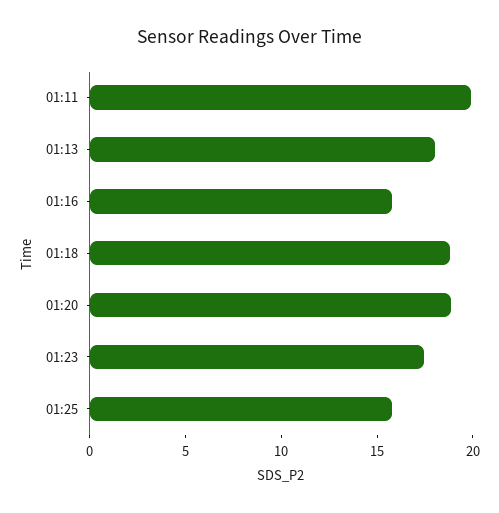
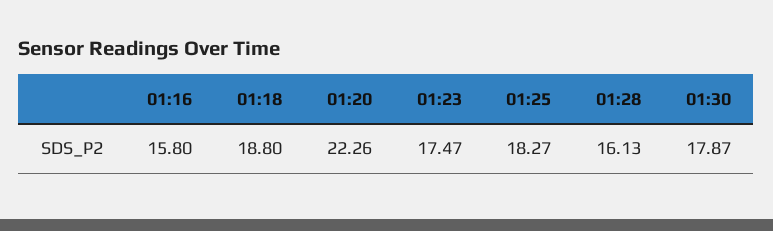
01:11: 20 -> none
01:13: 18 -> none
01:20: 19 -> 22.26
01:25: 16 -> 18.27
01:28: none -> 16.13
01:30: none -> 17.87

